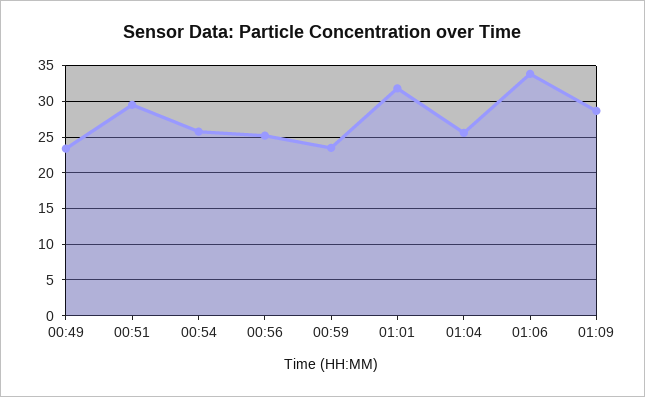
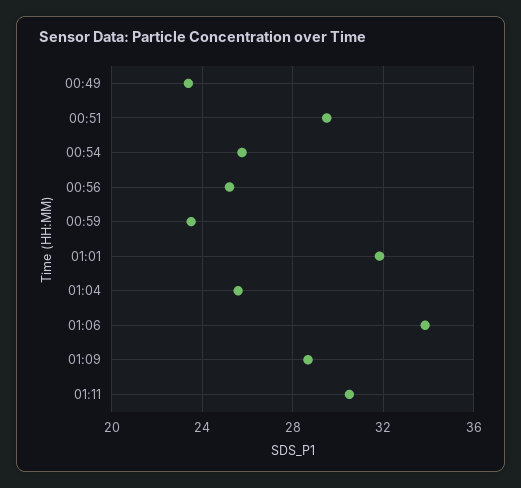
01:11: none -> 30.5

